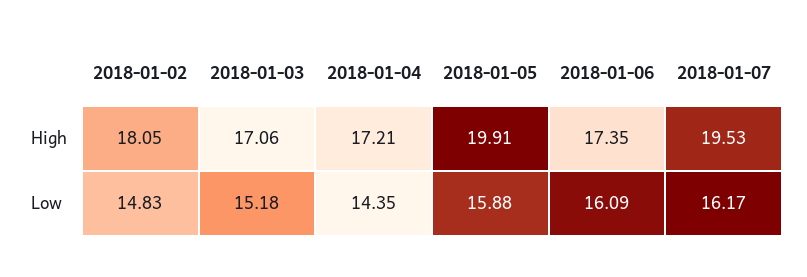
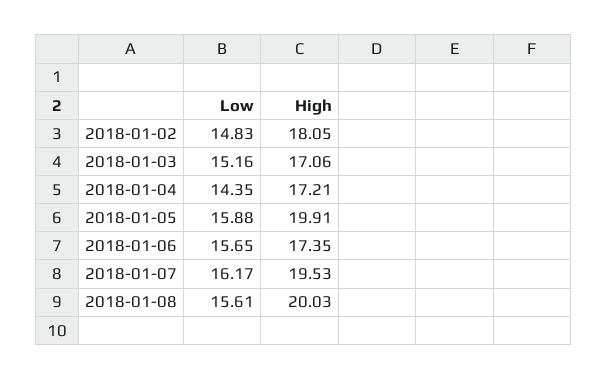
2018-01-03, Low: 15.18 -> 15.16
2018-01-06, Low: 16.09 -> 15.65
2018-01-08, Low: none -> 15.61
2018-01-08, High: none -> 20.03

